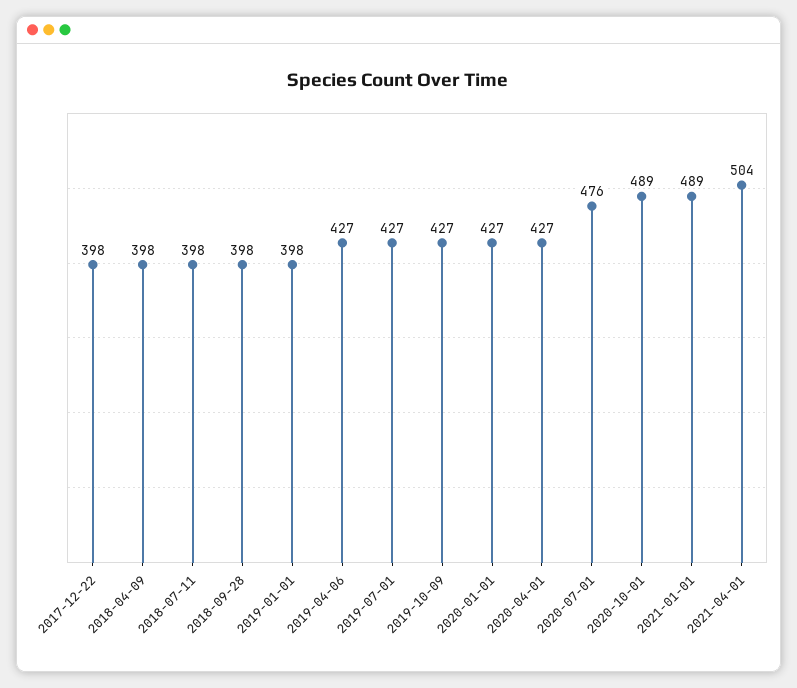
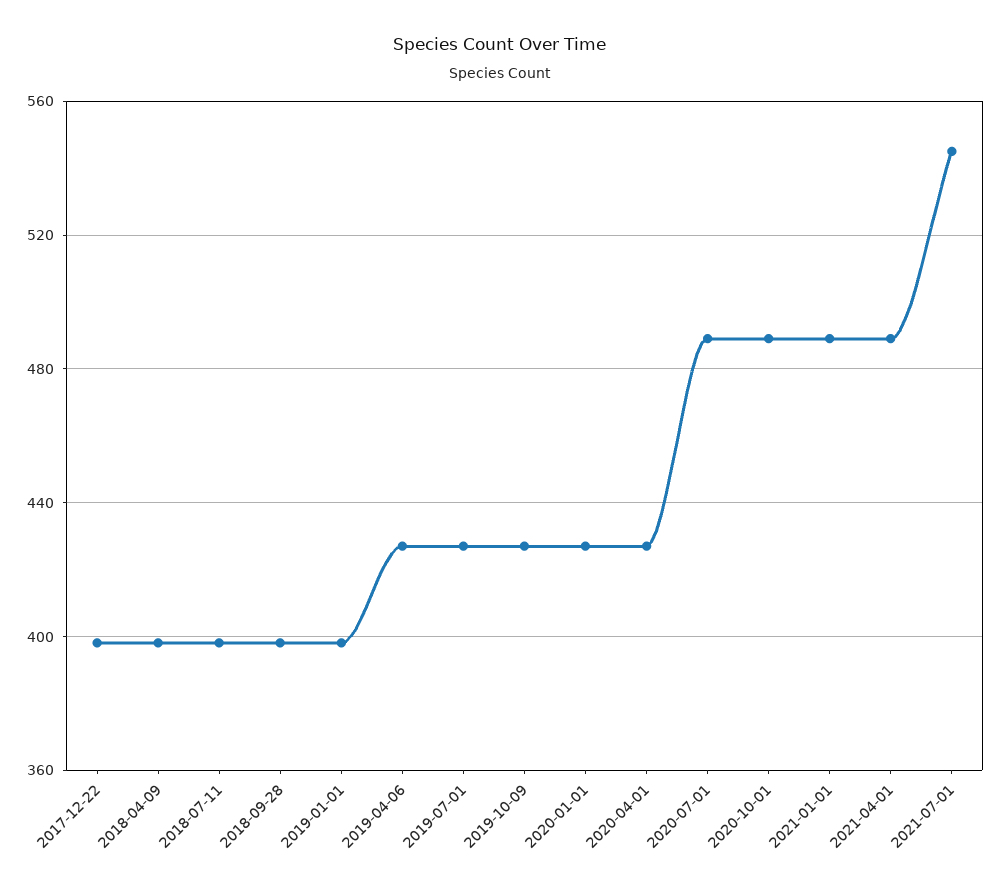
2020-07-01: 476 -> 490
2021-04-01: 504 -> 490
2021-07-01: none -> 545

